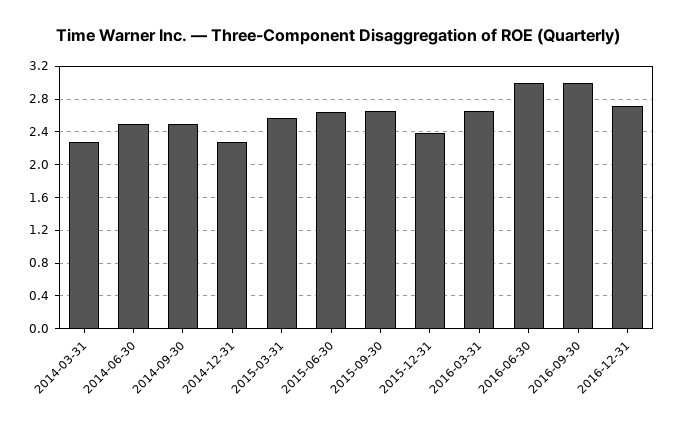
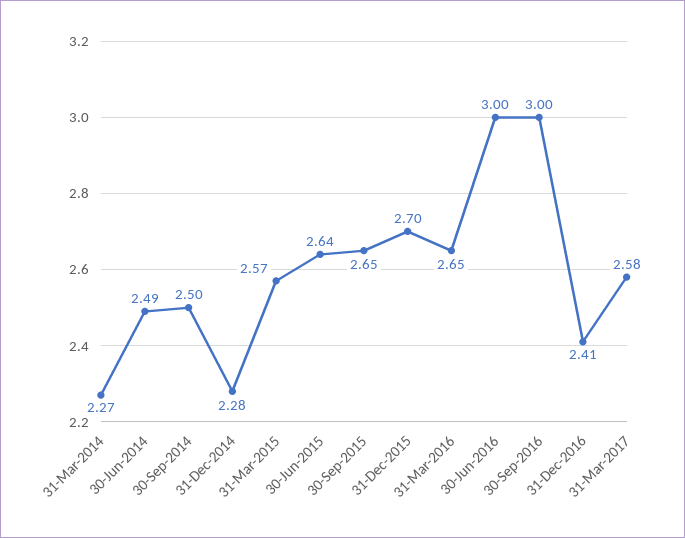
2015-12-31: 2.4 -> 2.7
2016-12-31: 2.7 -> 2.41
31-Mar-2017: none -> 2.58

